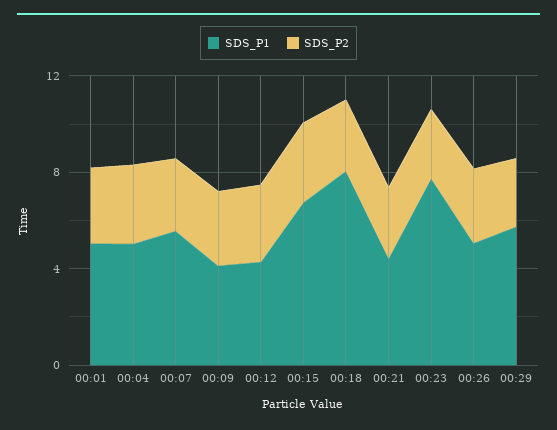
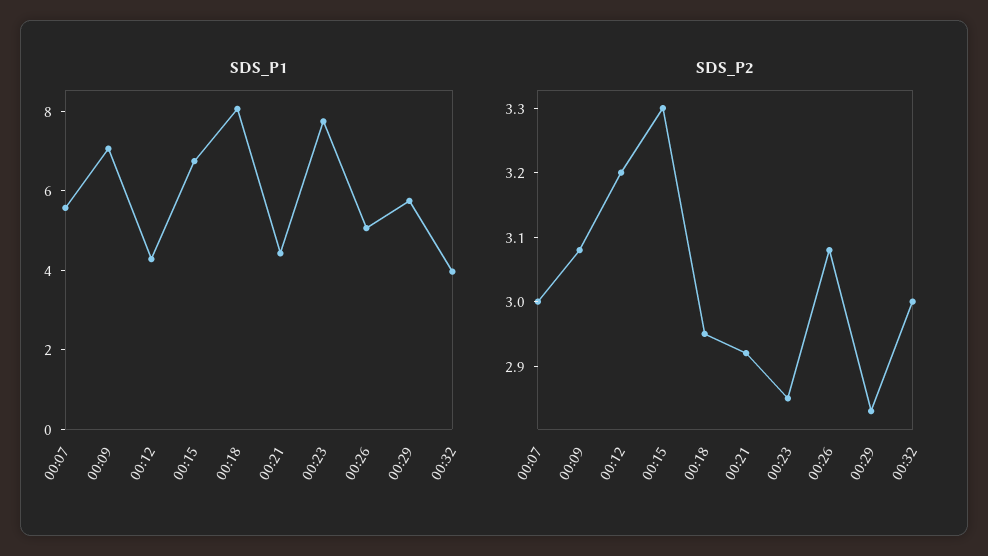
SDS_P1, 00:01: 5 -> none
SDS_P2, 00:01: 3 -> none
SDS_P1, 00:04: 5 -> none
SDS_P2, 00:04: 3 -> none
SDS_P1, 00:09: 4 -> 7
SDS_P1, 00:32: none -> 4
SDS_P2, 00:32: none -> 3

